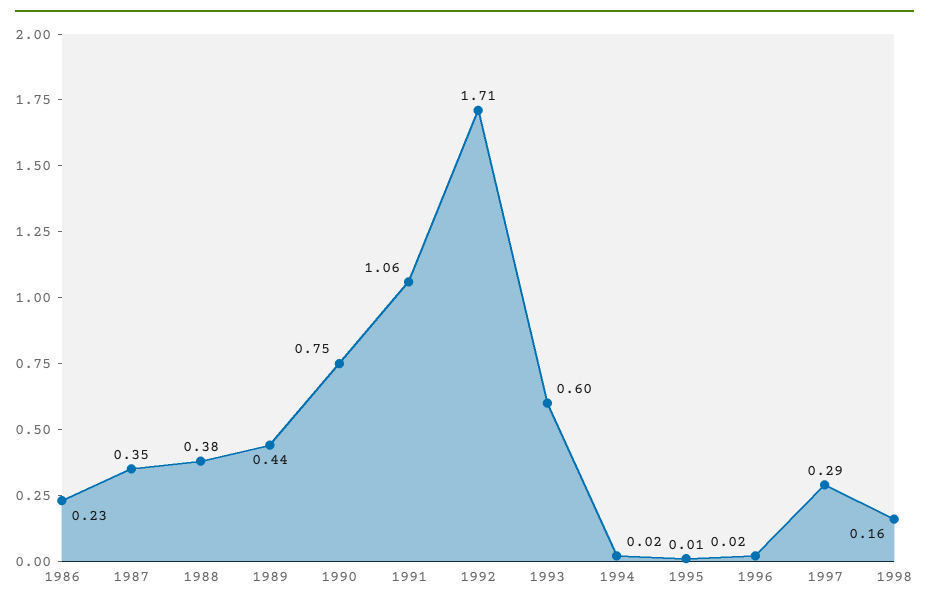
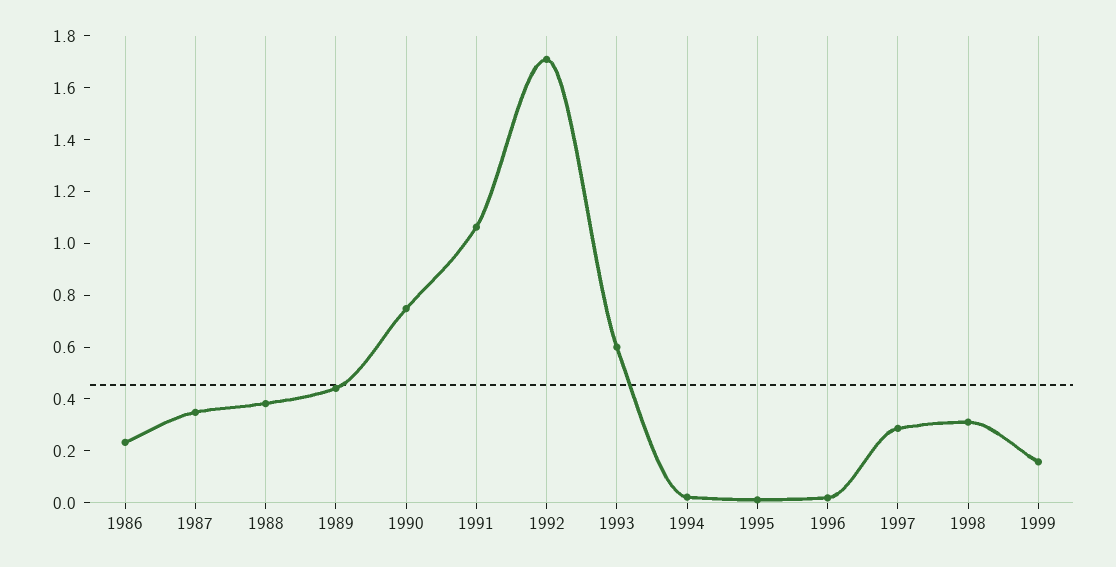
1998: 0.16 -> 0.3
1999: none -> 0.15

